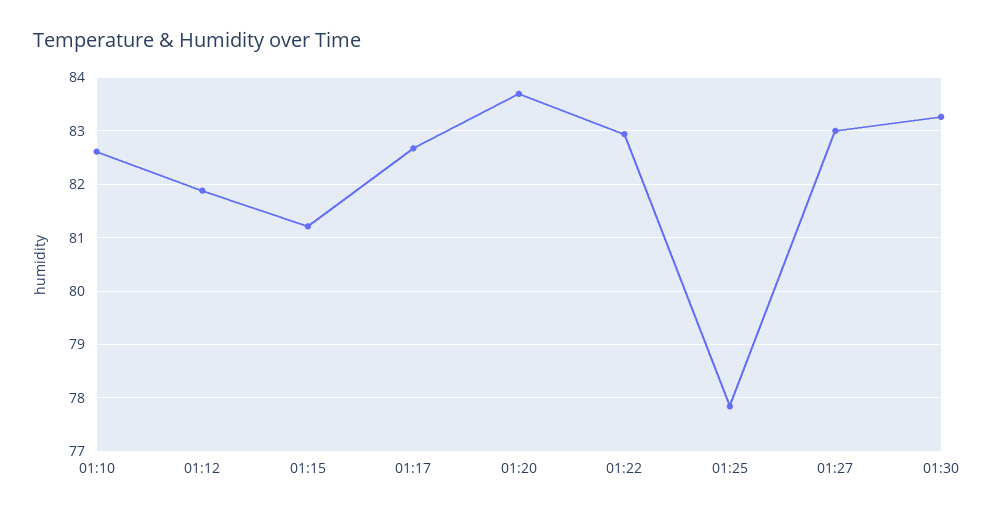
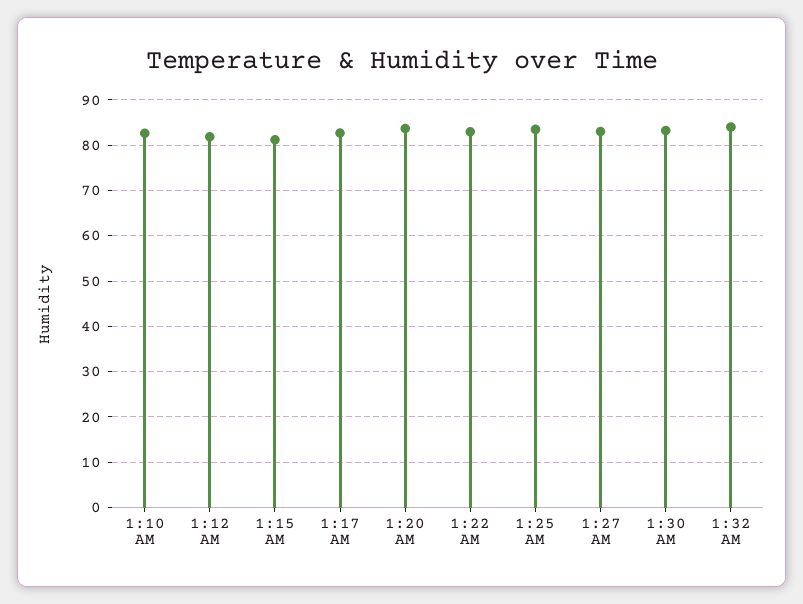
01:25: 77.8 -> 84
1:32 AM: none -> 84

